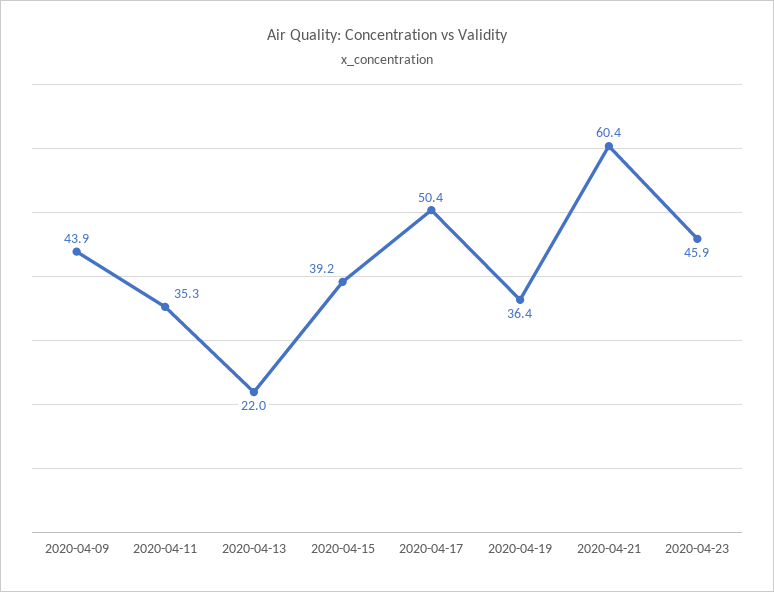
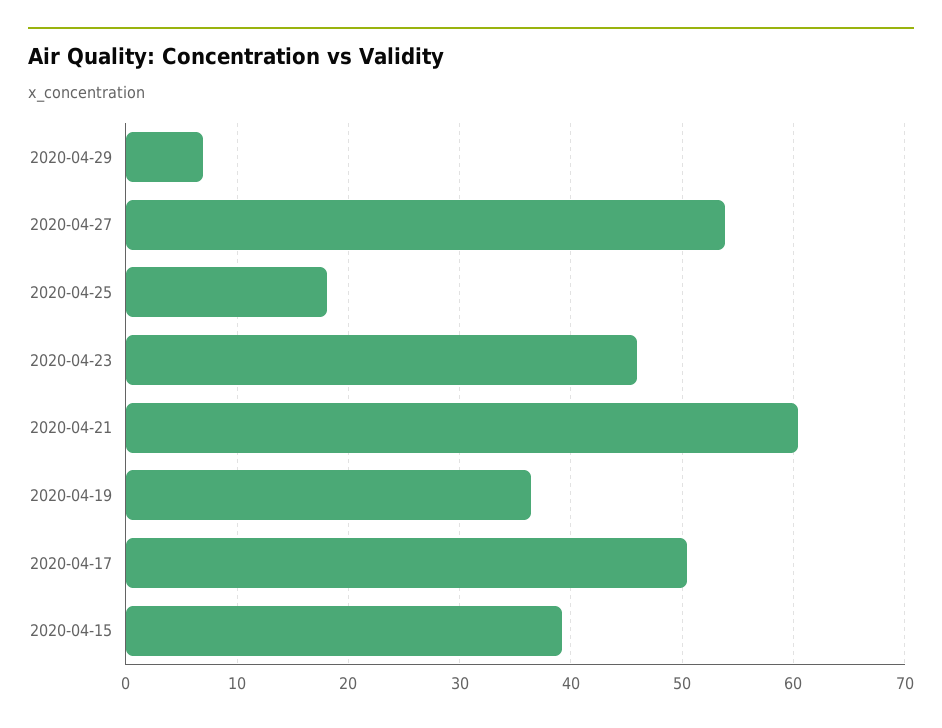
2020-04-09: 43.9 -> none
2020-04-11: 35.3 -> none
2020-04-13: 22 -> none
2020-04-29: none -> 7
2020-04-27: none -> 54
2020-04-25: none -> 18

